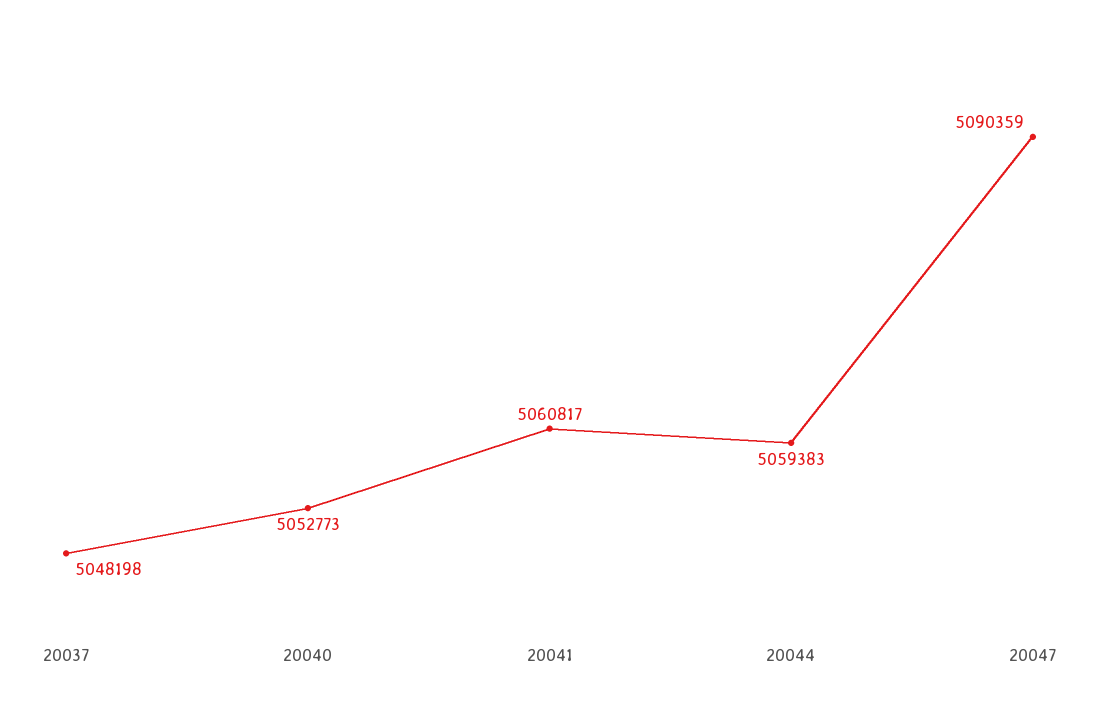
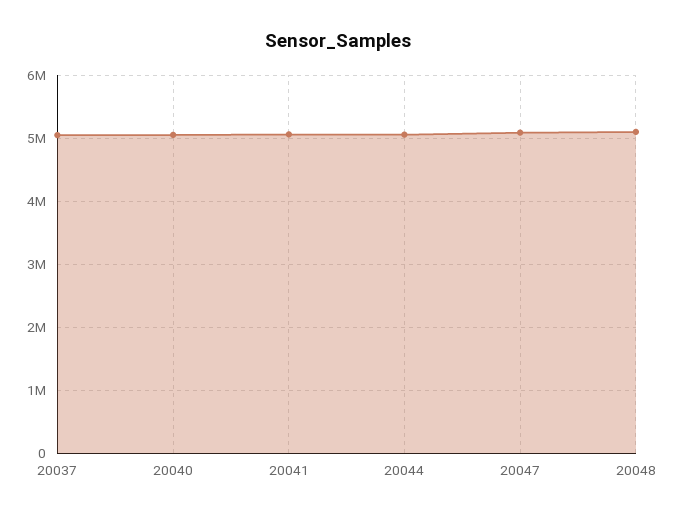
20048: none -> 5100000

